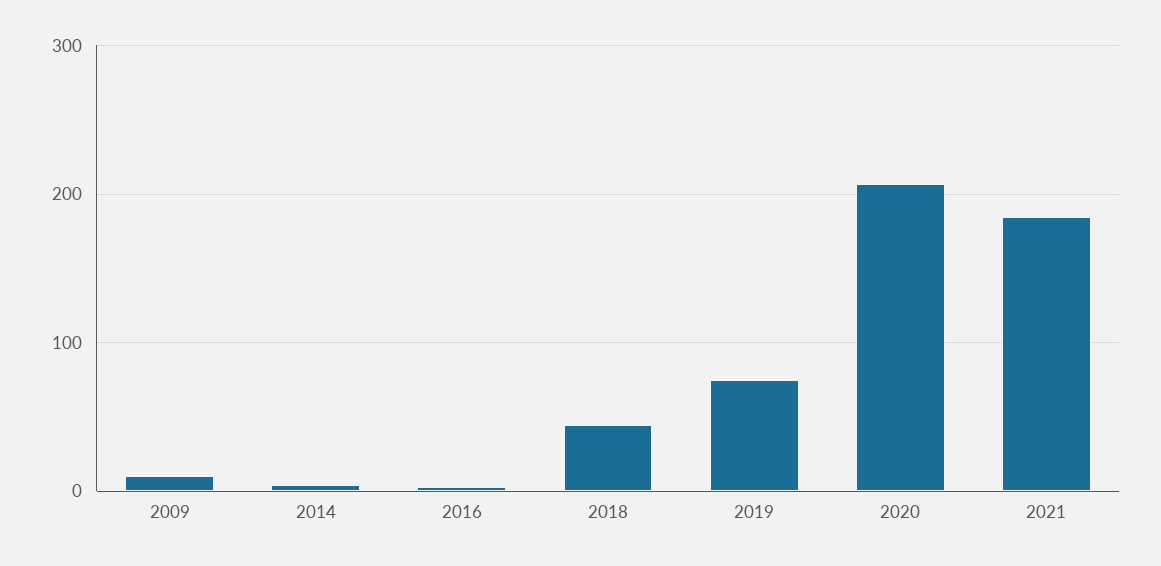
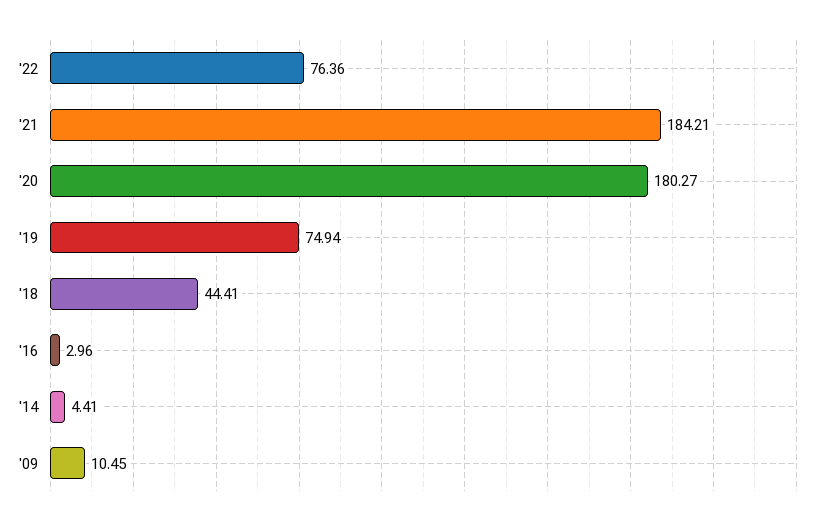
2020: 210 -> 180.27
'22: none -> 76.36

